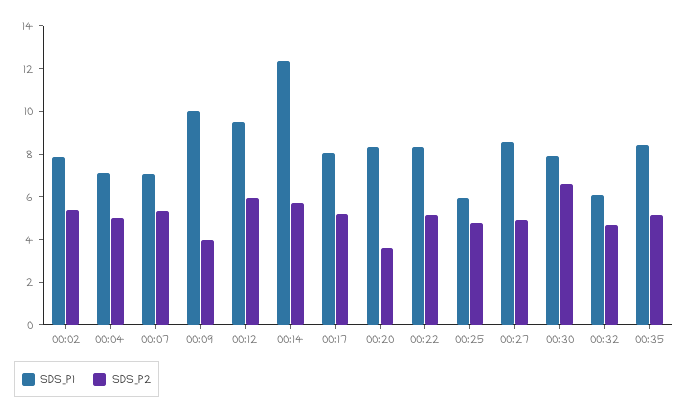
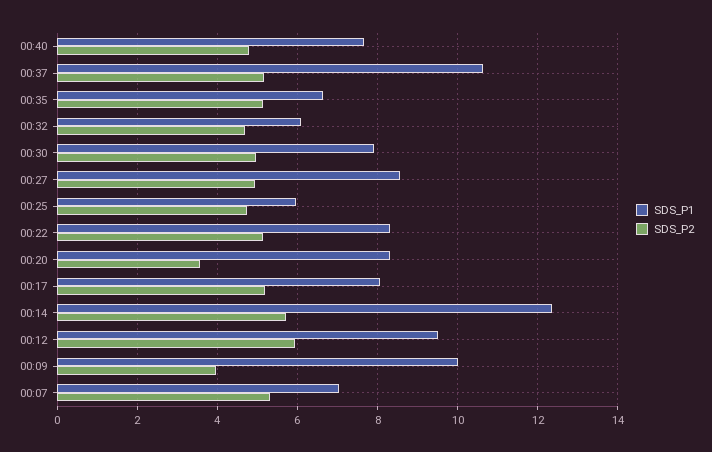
SDS_P1, 00:02: 8 -> none
SDS_P2, 00:02: 5.5 -> none
SDS_P1, 00:04: 7 -> none
SDS_P2, 00:04: 5 -> none
SDS_P2, 00:30: 6.5 -> 5
SDS_P1, 00:35: 8.5 -> 6.6
SDS_P1, 00:40: none -> 7.6
SDS_P2, 00:40: none -> 4.8
SDS_P1, 00:37: none -> 10.6
SDS_P2, 00:37: none -> 5.2

